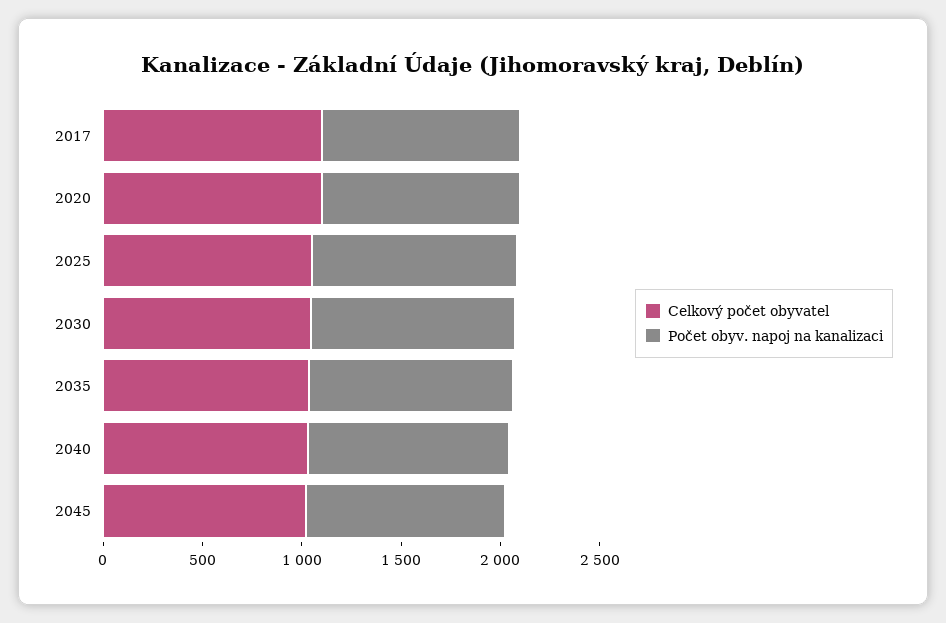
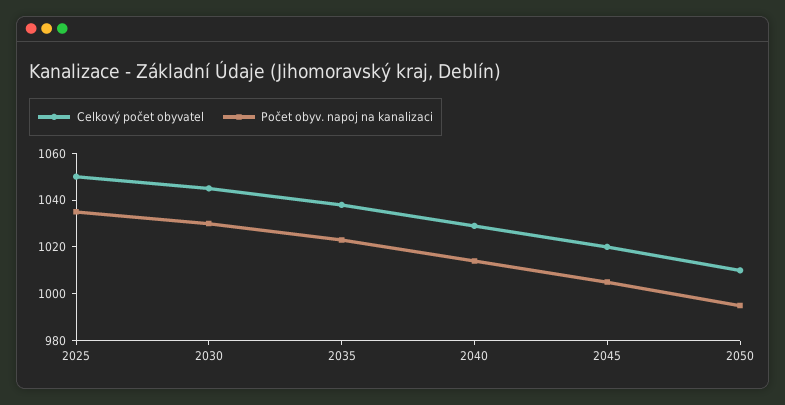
Celkový počet obyvatel, 2017: 1100 -> none
Počet obyv. napoj na kanalizaci, 2017: 1000 -> none
Celkový počet obyvatel, 2020: 1100 -> none
Počet obyv. napoj na kanalizaci, 2020: 1000 -> none
Celkový počet obyvatel, 2050: none -> 1010
Počet obyv. napoj na kanalizaci, 2050: none -> 995

